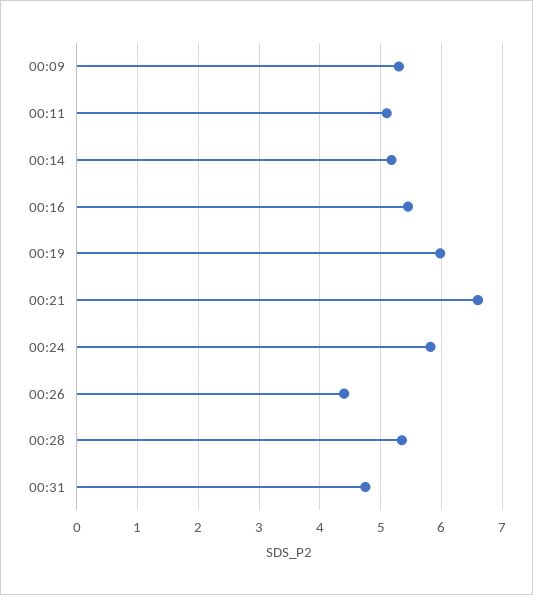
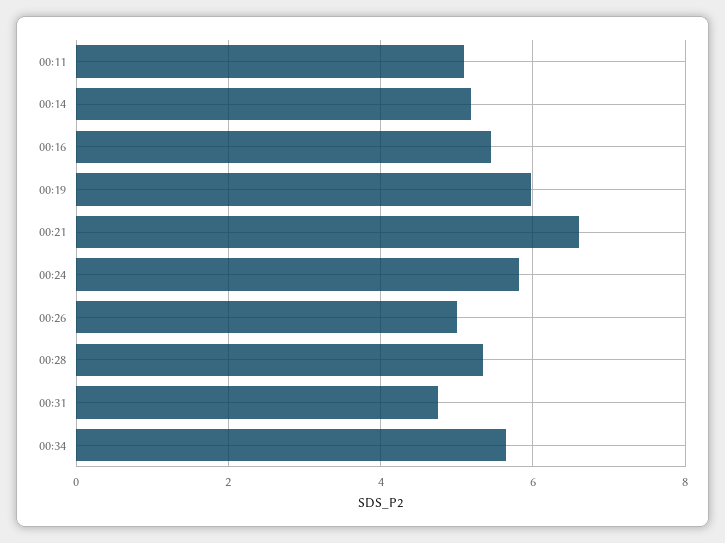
00:09: 5.3 -> none
00:26: 4.4 -> 5
00:34: none -> 5.6

